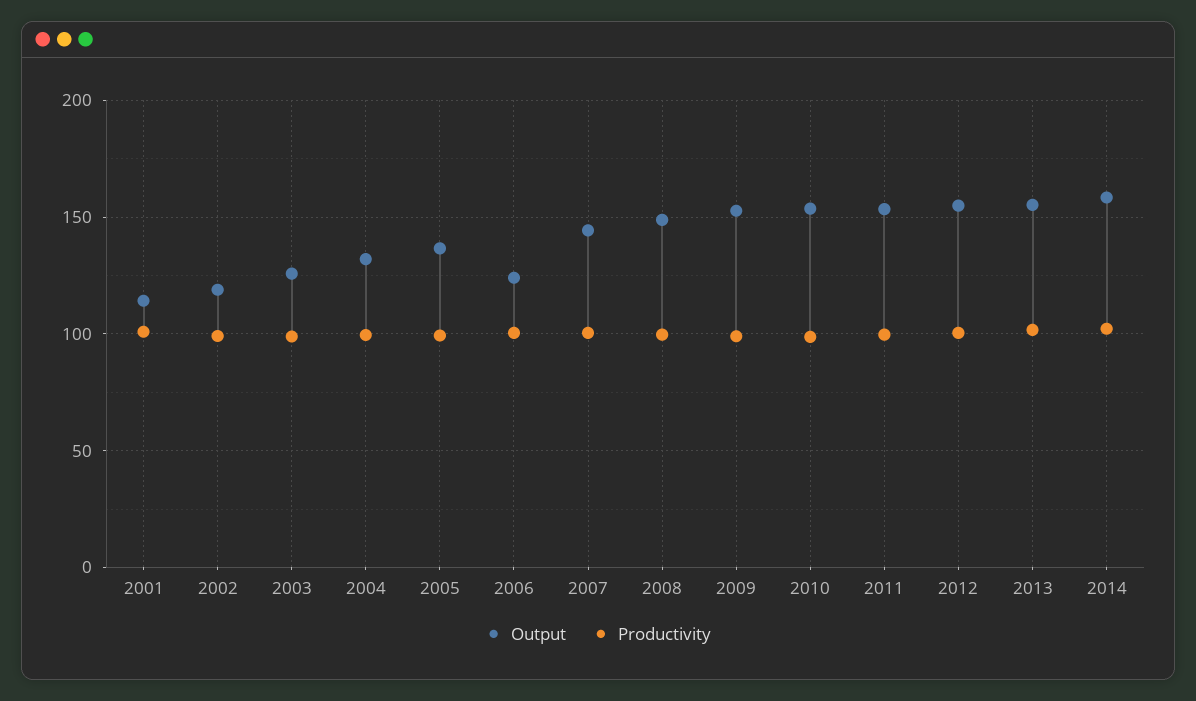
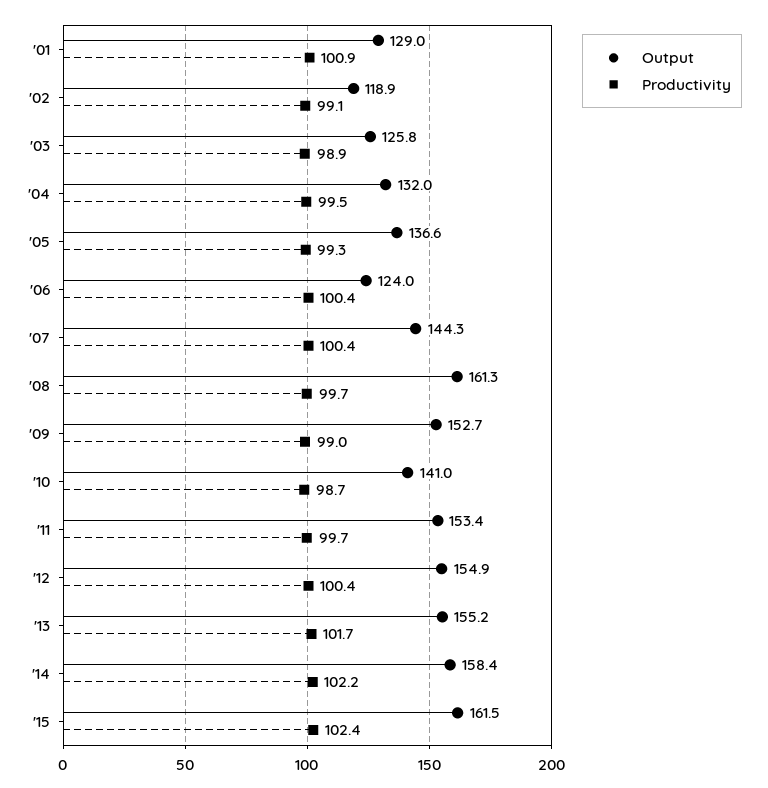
Output, 2001: 115 -> 129
Output, 2008: 150 -> 161.3
Output, 2010: 155 -> 141
Output, '15: none -> 161.5
Productivity, '15: none -> 102.4

